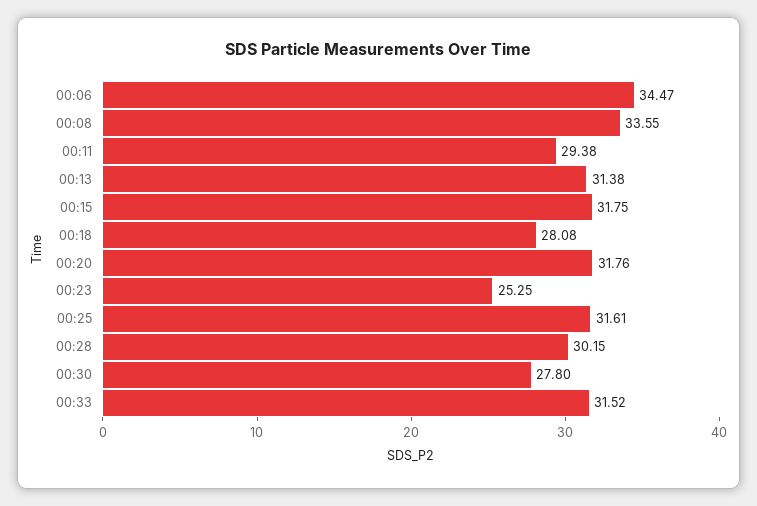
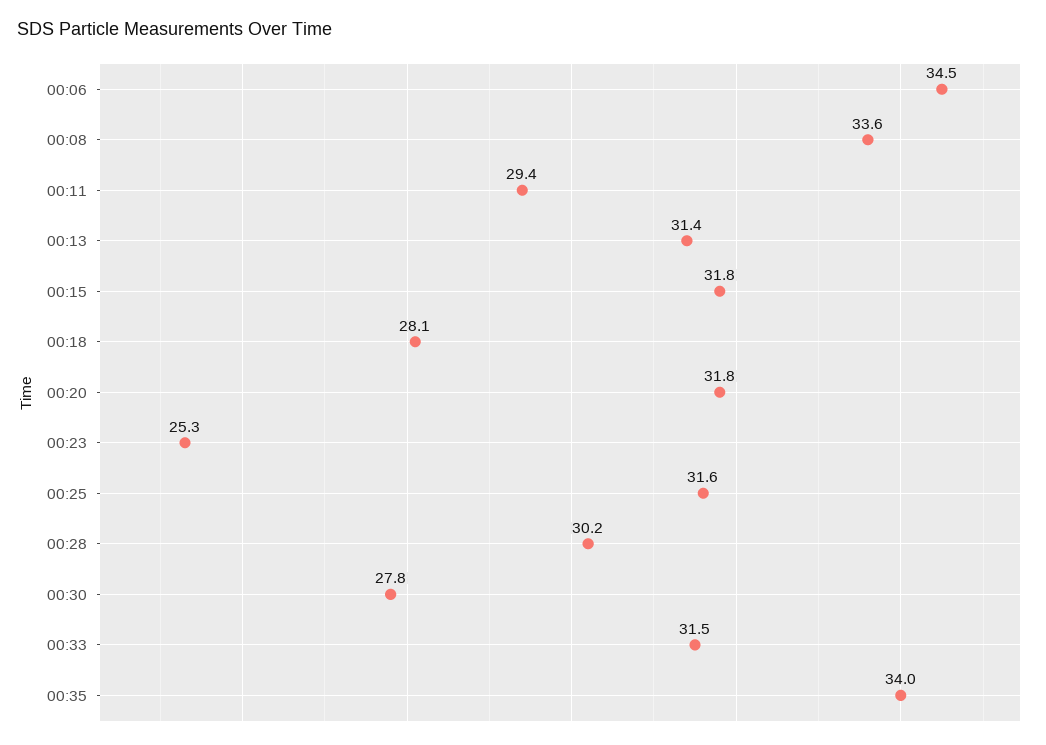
00:35: none -> 34

